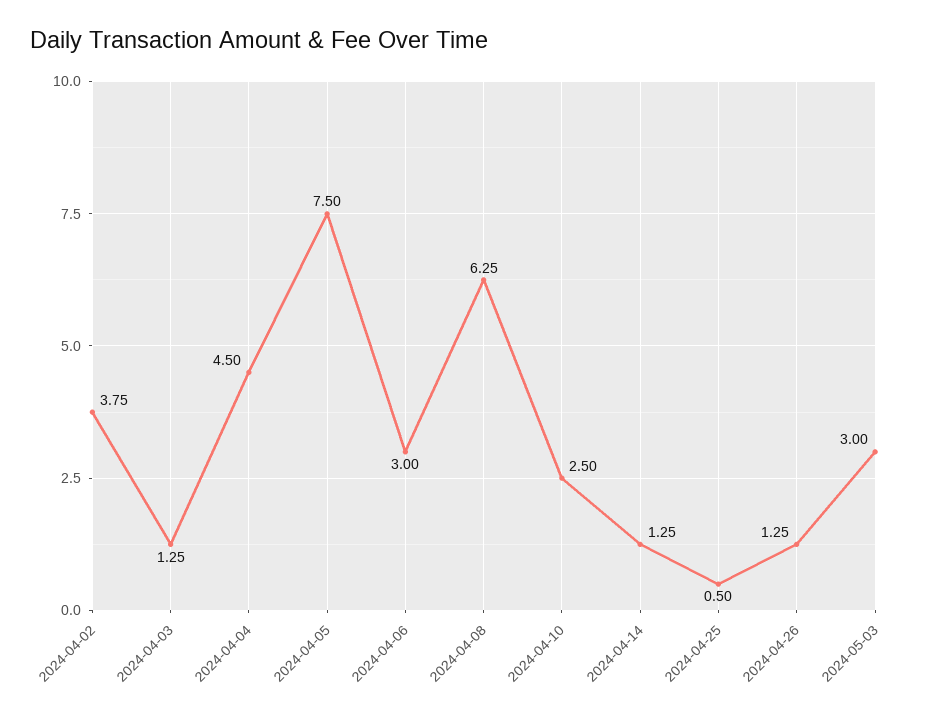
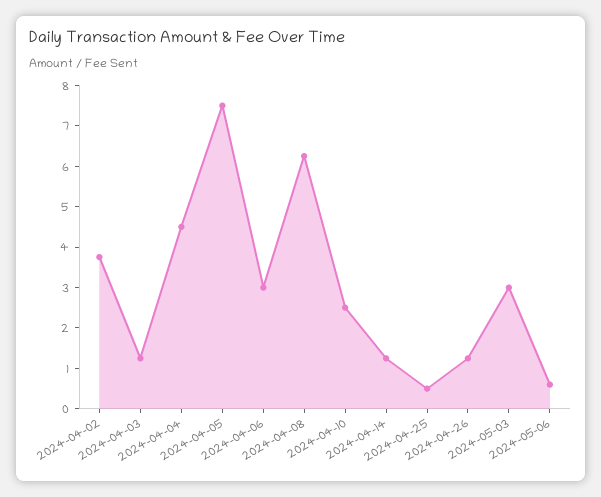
2024-05-06: none -> 0.6

